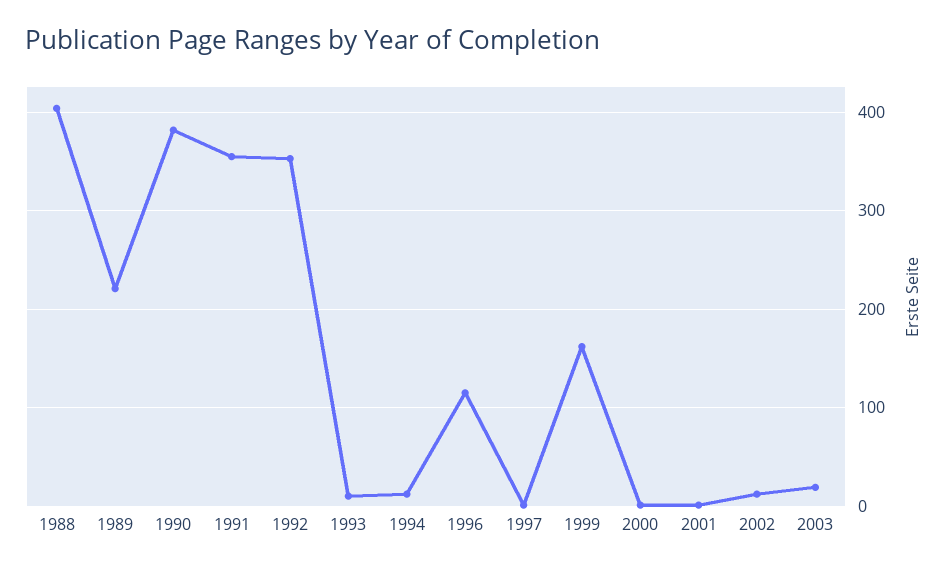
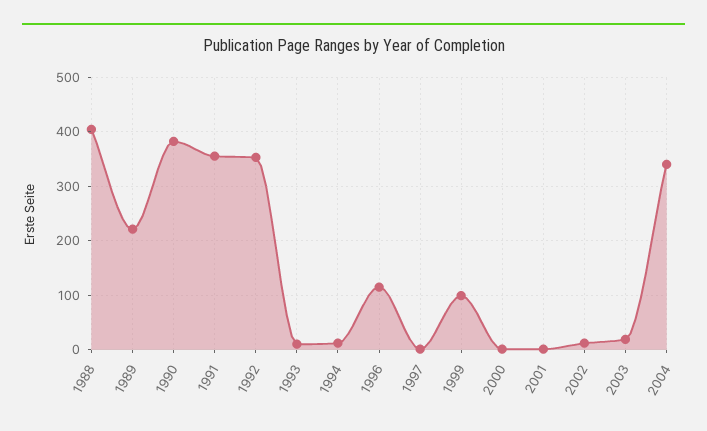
1999: 160 -> 100
2004: none -> 340

